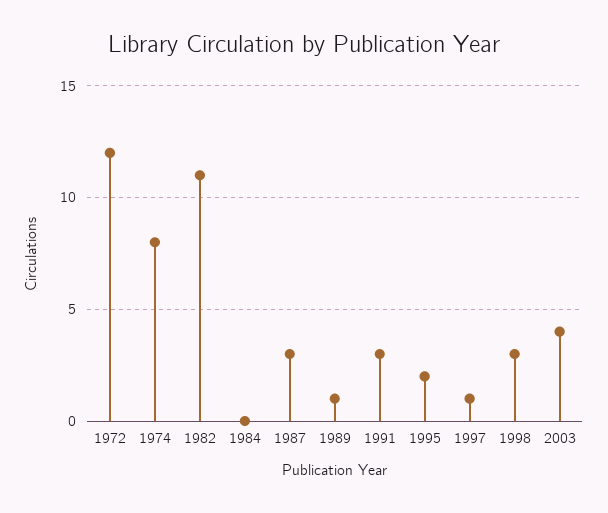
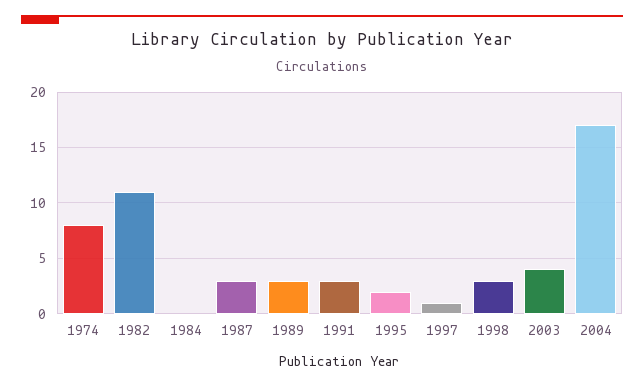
1972: 12 -> none
1989: 1 -> 3
2004: none -> 17

